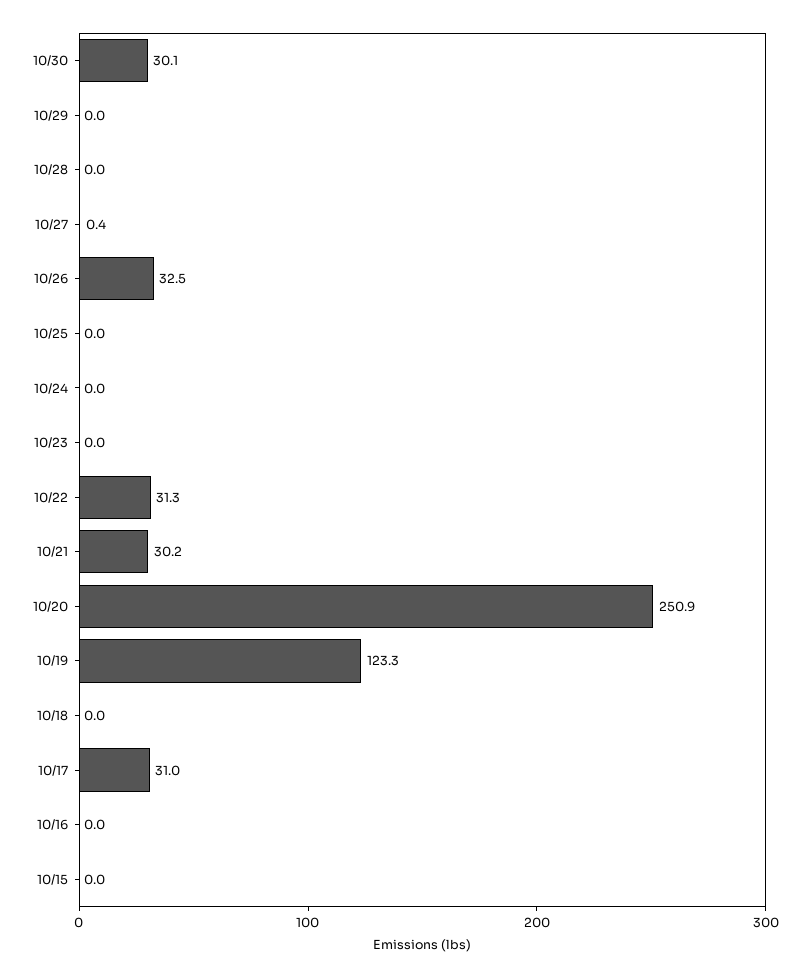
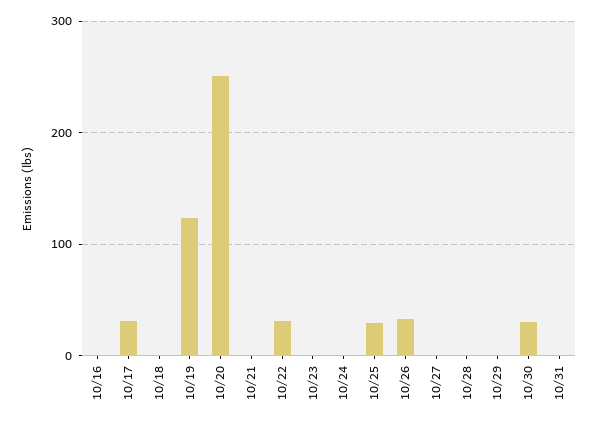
10/25: 0 -> 30
10/21: 30.2 -> 0
10/15: 0 -> none
10/31: none -> 0

